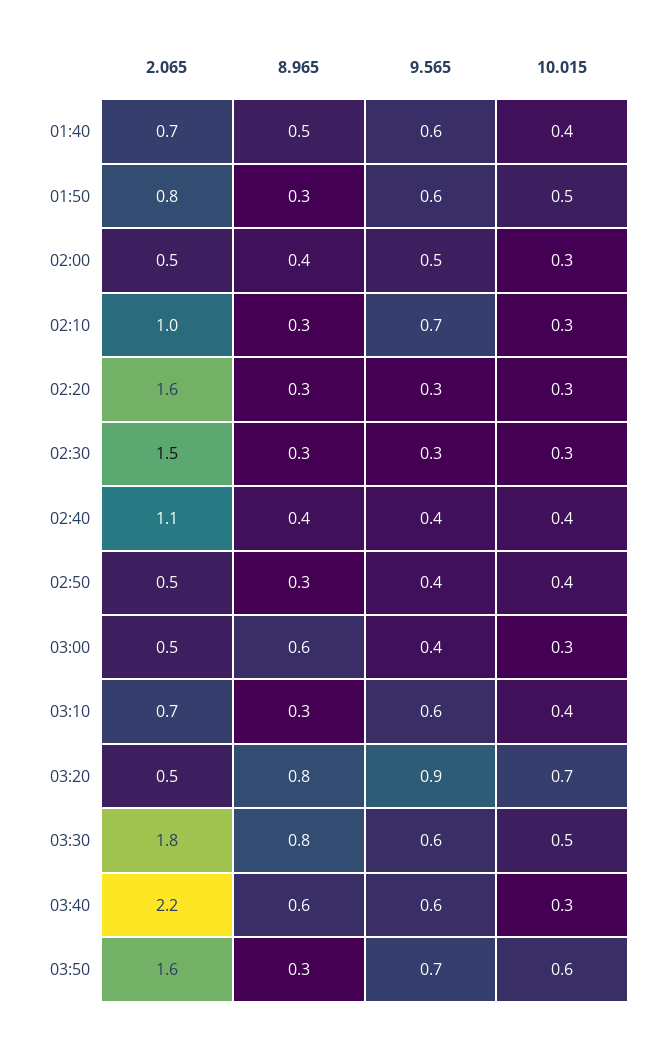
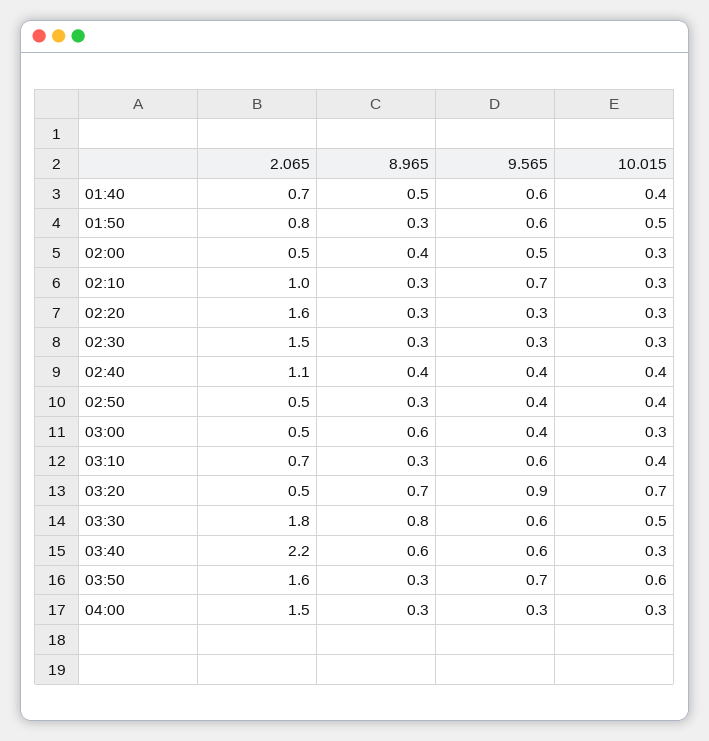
8.965, 03:20: 0.8 -> 0.7
2.065, 04:00: none -> 1.5
8.965, 04:00: none -> 0.3
9.565, 04:00: none -> 0.3
10.015, 04:00: none -> 0.3

